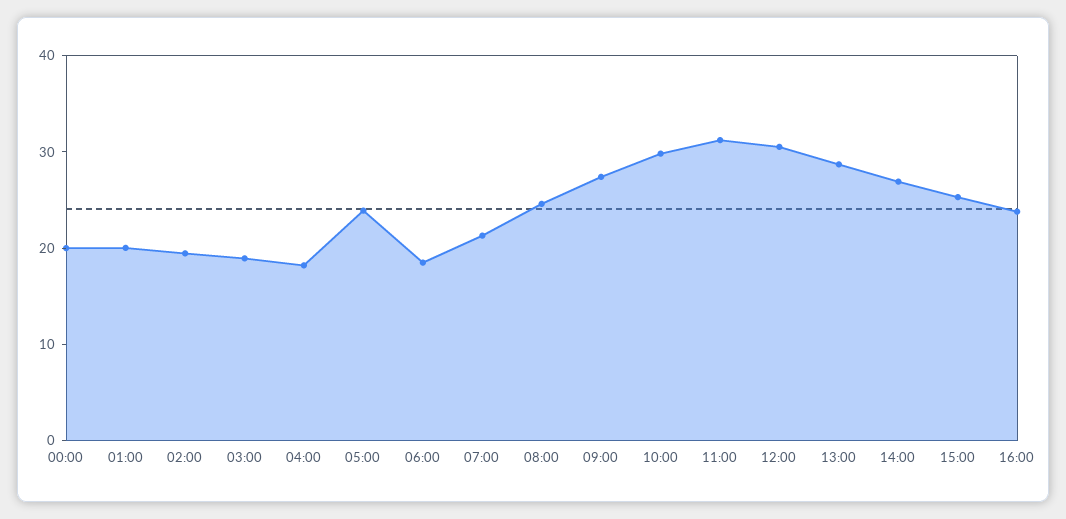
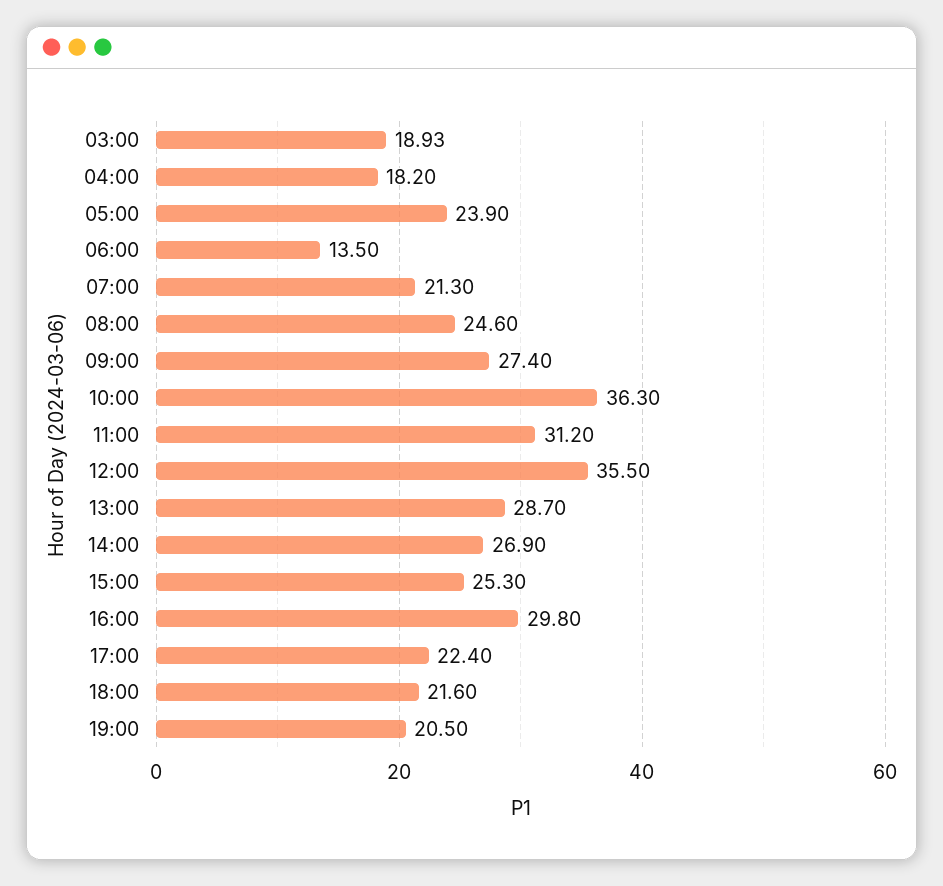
00:00: 20 -> none
01:00: 20 -> none
02:00: 20 -> none
06:00: 18 -> 13.5
10:00: 30 -> 36.3
12:00: 30 -> 35.5
16:00: 24 -> 29.8
17:00: none -> 22.4
18:00: none -> 21.6
19:00: none -> 20.5

